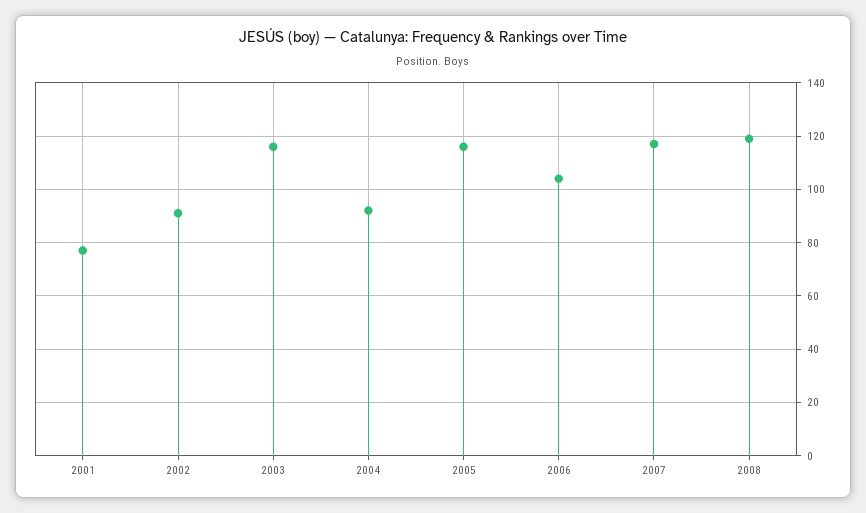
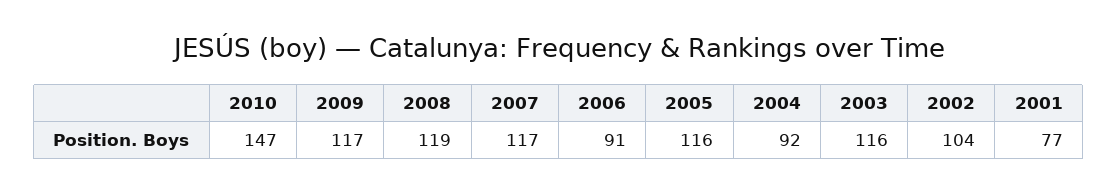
2002: 90 -> 104
2006: 105 -> 91
2010: none -> 147
2009: none -> 117

